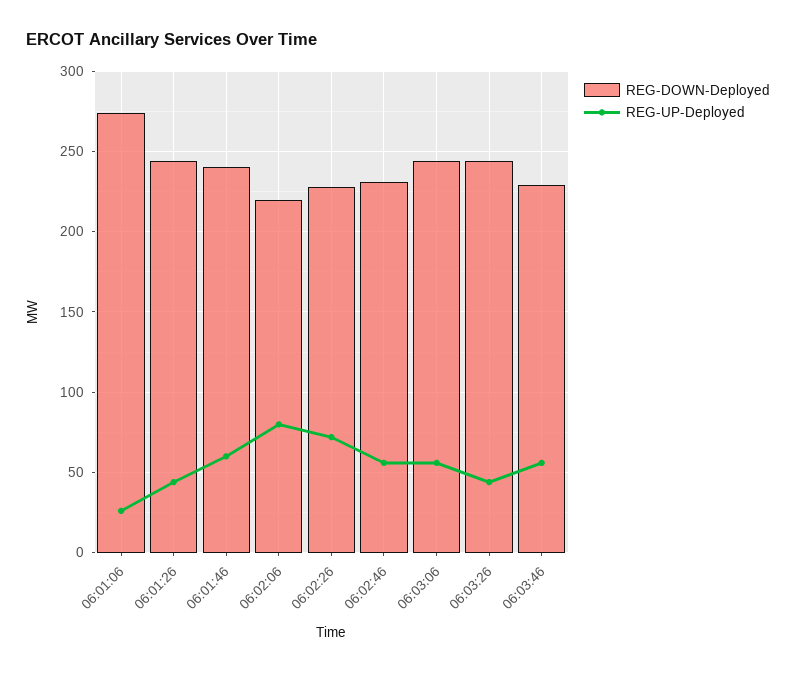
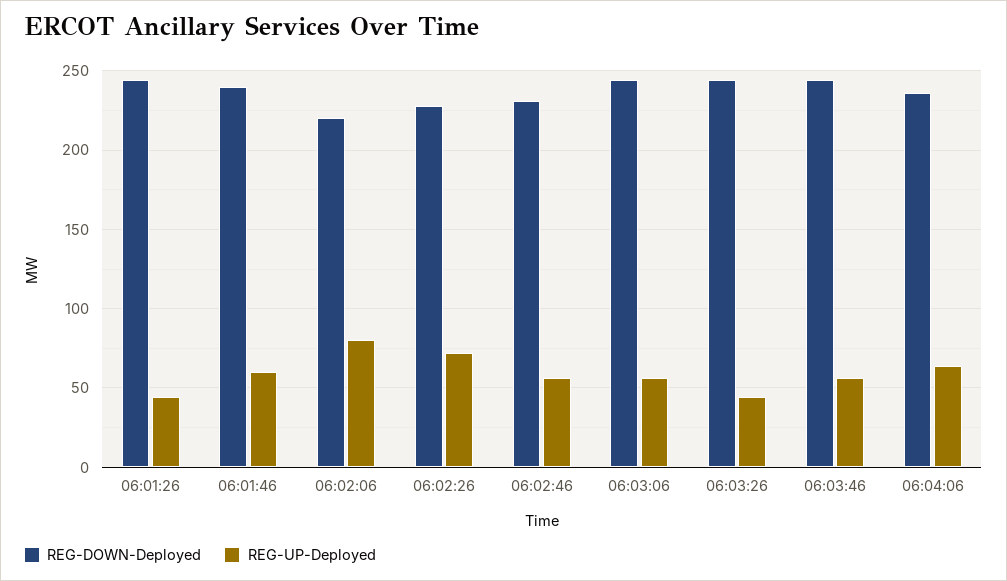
REG-DOWN-Deployed, 06:01:06: 275 -> none
REG-UP-Deployed, 06:01:06: 25 -> none
REG-DOWN-Deployed, 06:03:46: 230 -> 245
REG-DOWN-Deployed, 06:04:06: none -> 235
REG-UP-Deployed, 06:04:06: none -> 65

